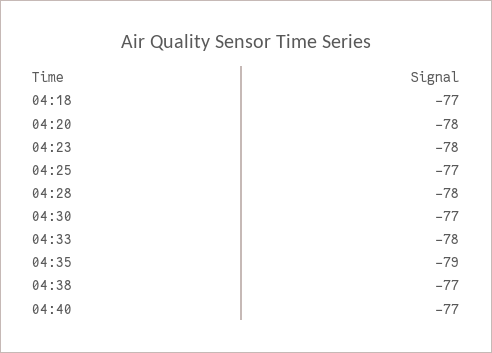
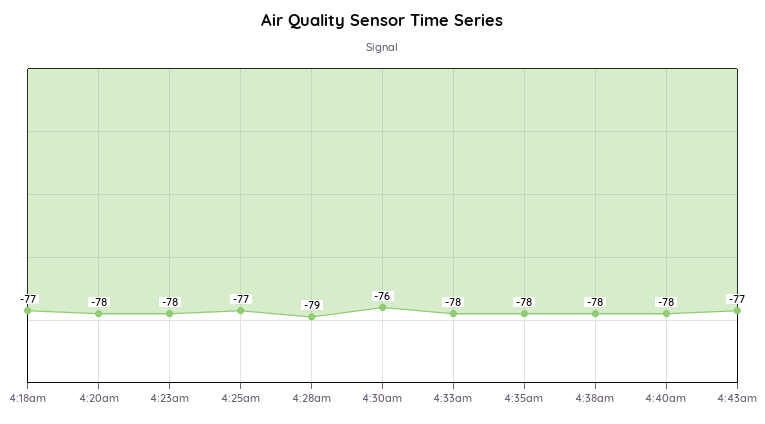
04:28: -78 -> -79
04:30: -77 -> -76
04:35: -79 -> -78
04:38: -77 -> -78
04:40: -77 -> -78
4:43am: none -> -77

